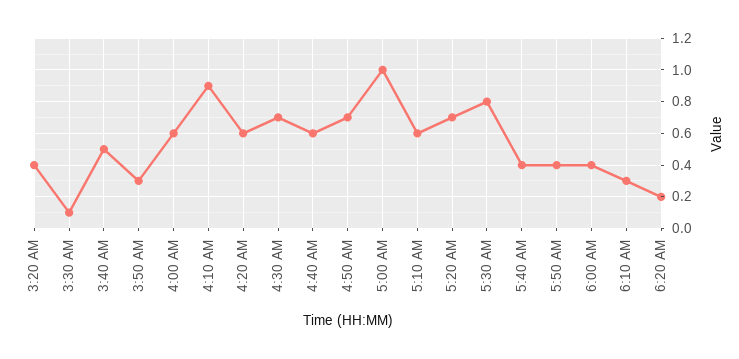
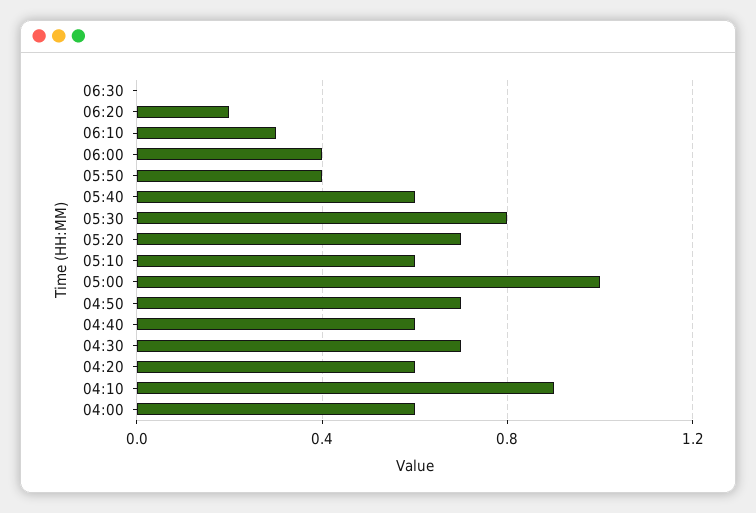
3:20 AM: 0.4 -> none
3:30 AM: 0.1 -> none
3:40 AM: 0.5 -> none
3:50 AM: 0.3 -> none
5:40 AM: 0.4 -> 0.6
06:30: none -> 0

